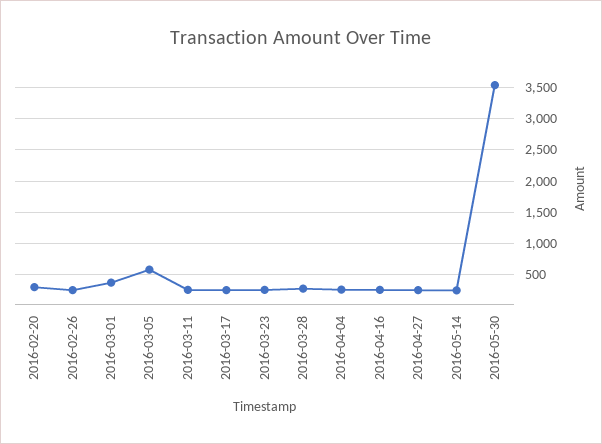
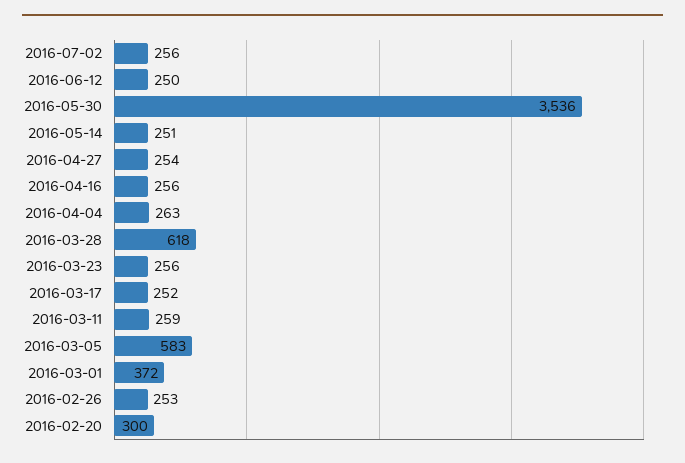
2016-03-28: 300 -> 618
2016-07-02: none -> 256
2016-06-12: none -> 250

